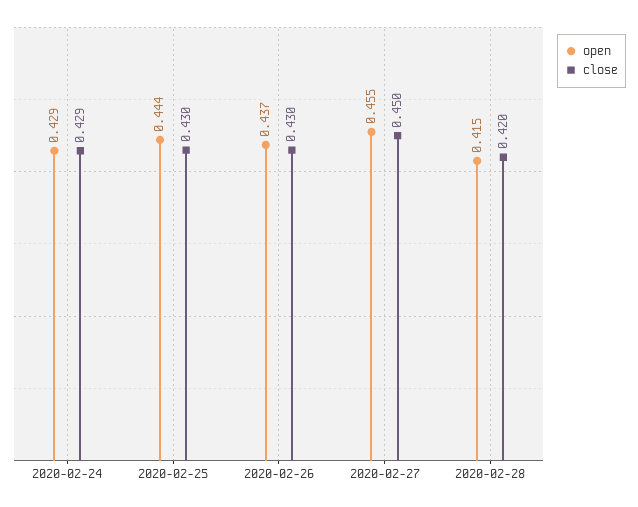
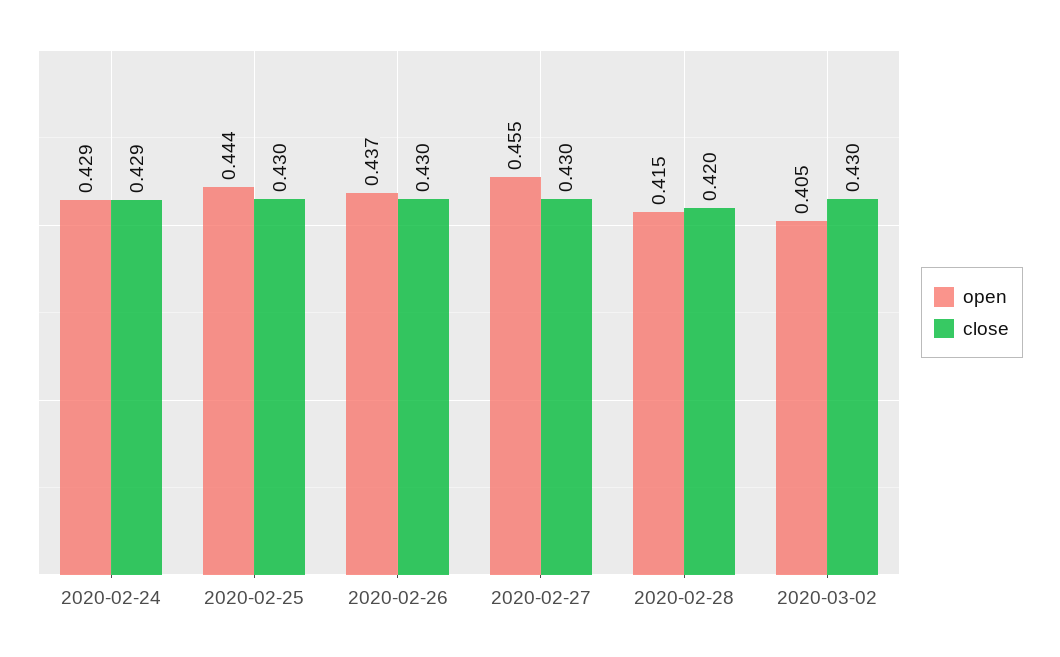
close, 2020-02-27: 0.45 -> 0.43
open, 2020-03-02: none -> 0.405
close, 2020-03-02: none -> 0.43

